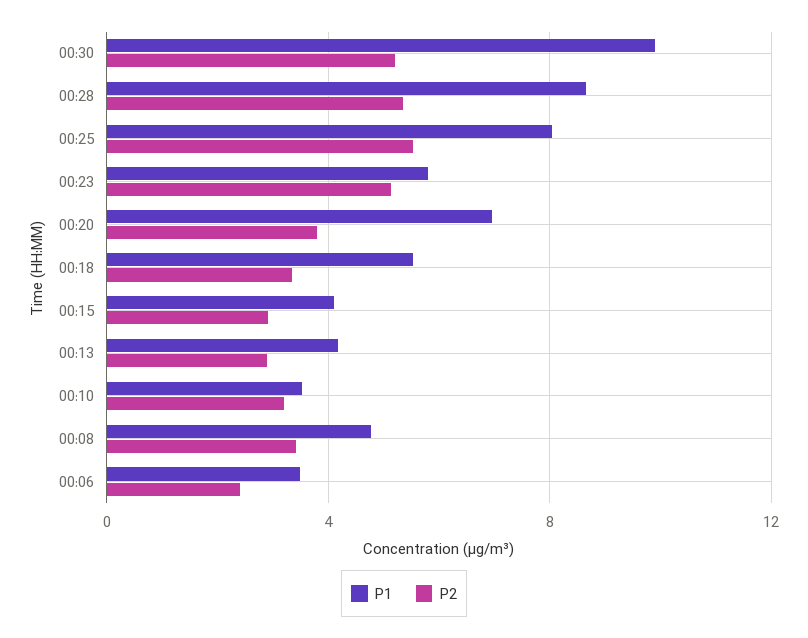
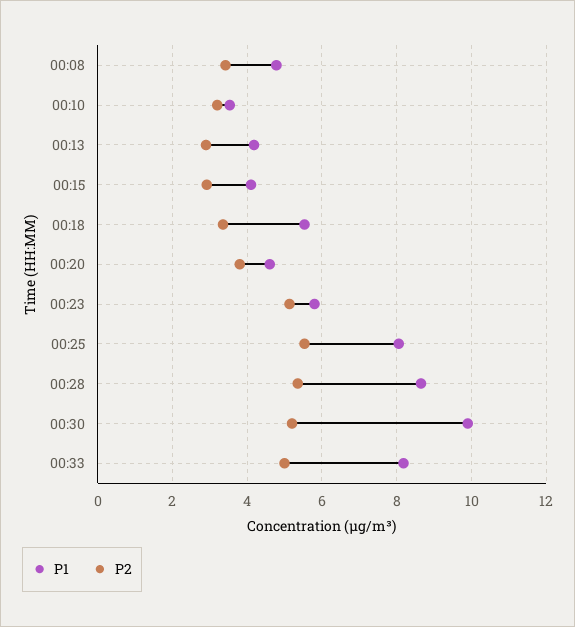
P1, 00:20: 7 -> 4.6
P1, 00:06: 3.5 -> none
P2, 00:06: 2.5 -> none
P1, 00:33: none -> 8.2
P2, 00:33: none -> 5

